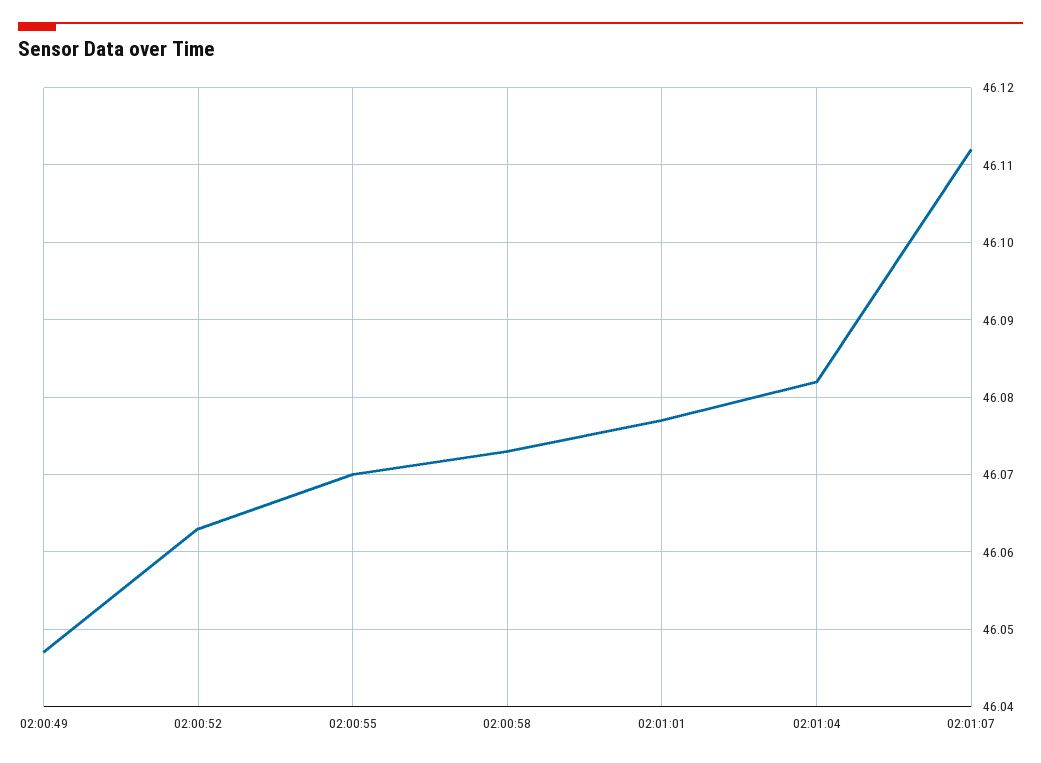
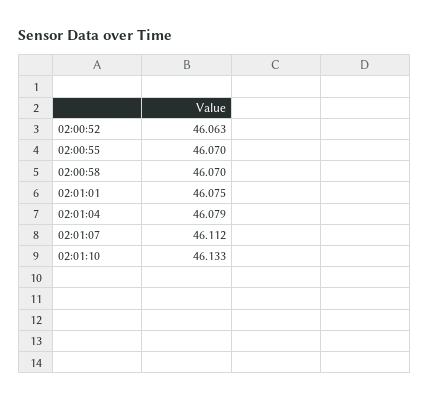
02:00:49: 46.047 -> none
02:00:58: 46.073 -> 46.07
02:01:01: 46.077 -> 46.075
02:01:04: 46.082 -> 46.079
02:01:10: none -> 46.133

